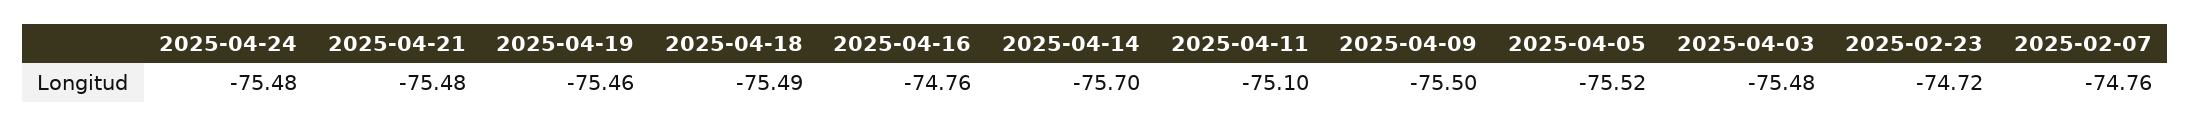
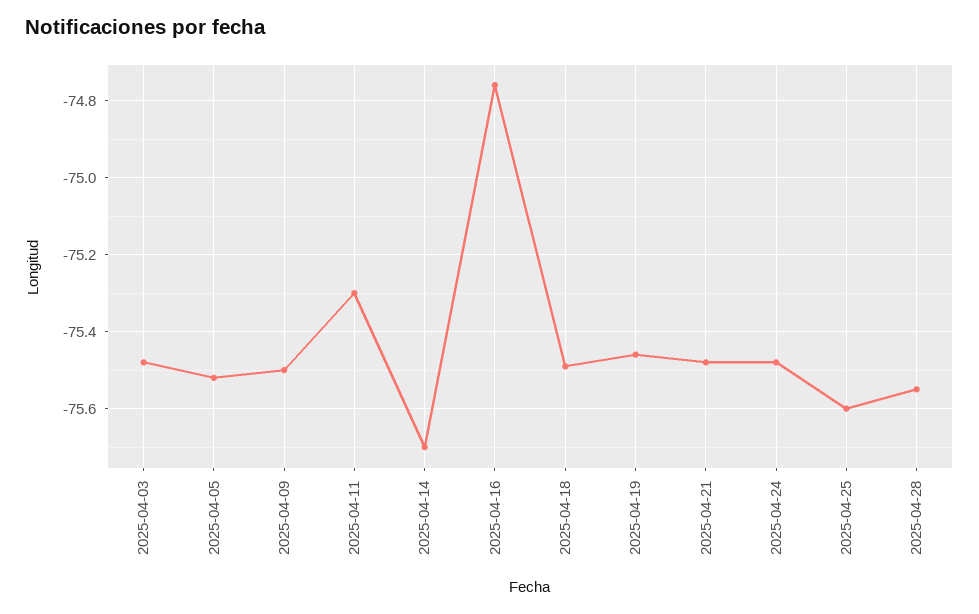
2025-04-11: -75.1 -> -75.3
2025-02-23: -74.72 -> none
2025-02-07: -74.76 -> none
2025-04-25: none -> -75.6
2025-04-28: none -> -75.55

